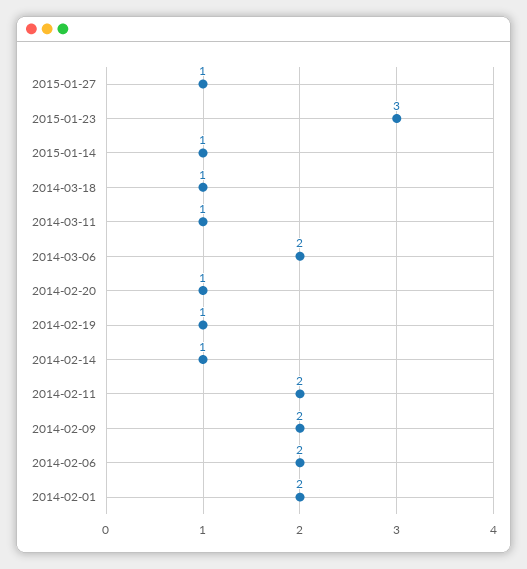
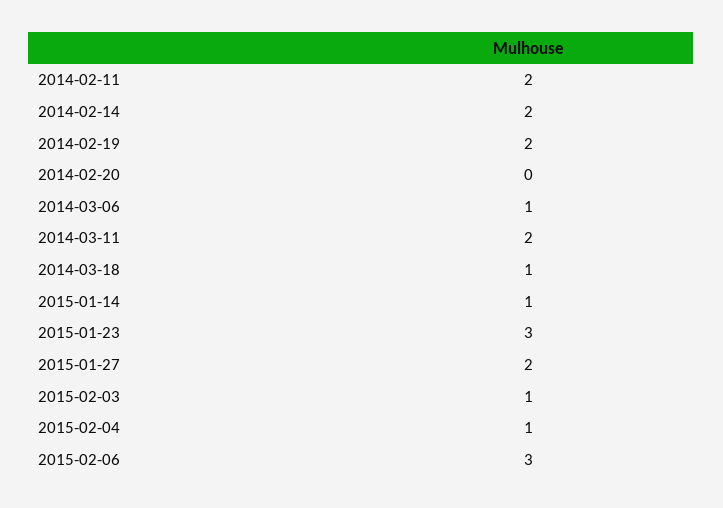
2015-01-27: 1 -> 2
2014-03-11: 1 -> 2
2014-03-06: 2 -> 1
2014-02-20: 1 -> 0
2014-02-19: 1 -> 2
2014-02-14: 1 -> 2
2014-02-09: 2 -> none
2014-02-06: 2 -> none
2014-02-01: 2 -> none
2015-02-03: none -> 1
2015-02-04: none -> 1
2015-02-06: none -> 3

